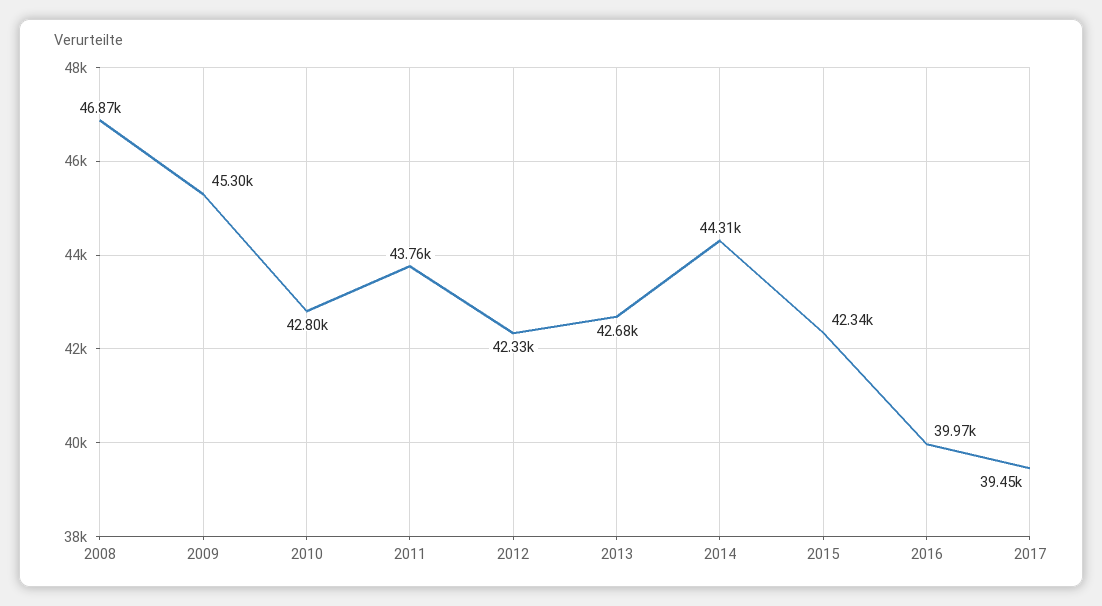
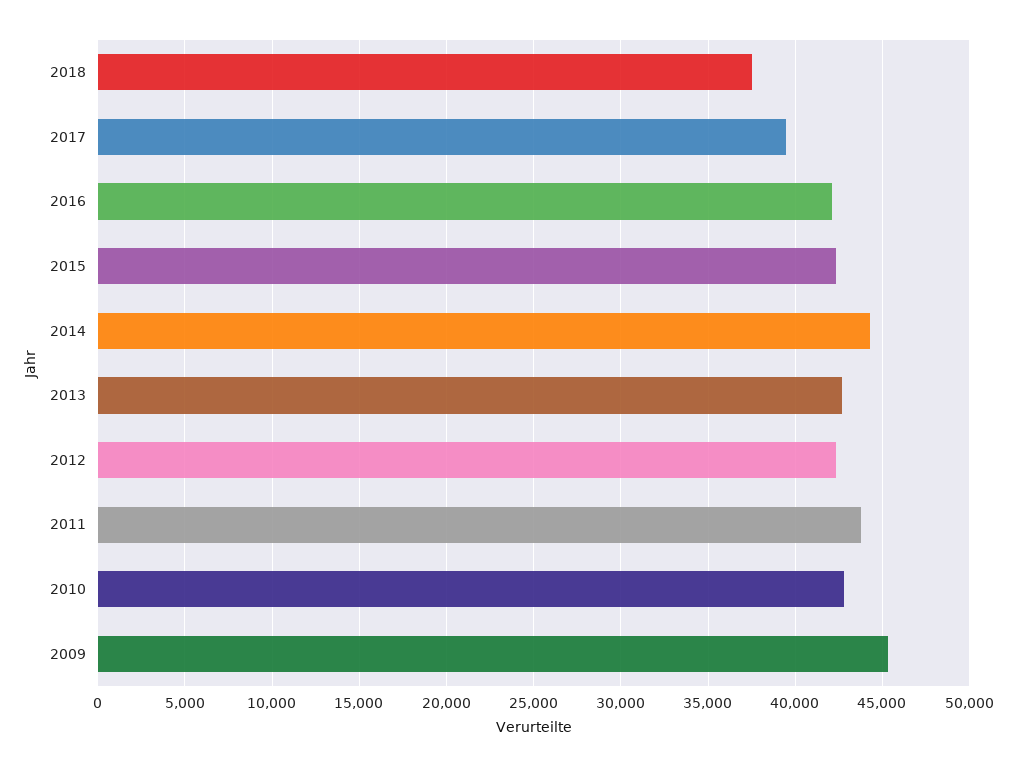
2008: 46870 -> none
2016: 39970 -> 42000
2018: none -> 37500

